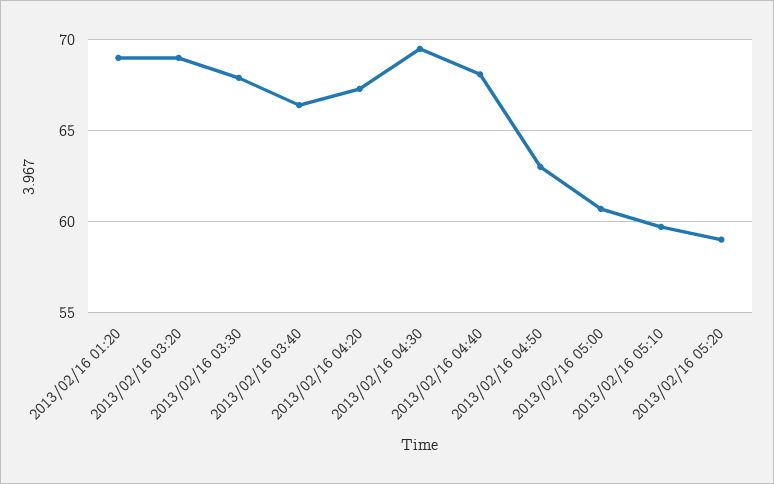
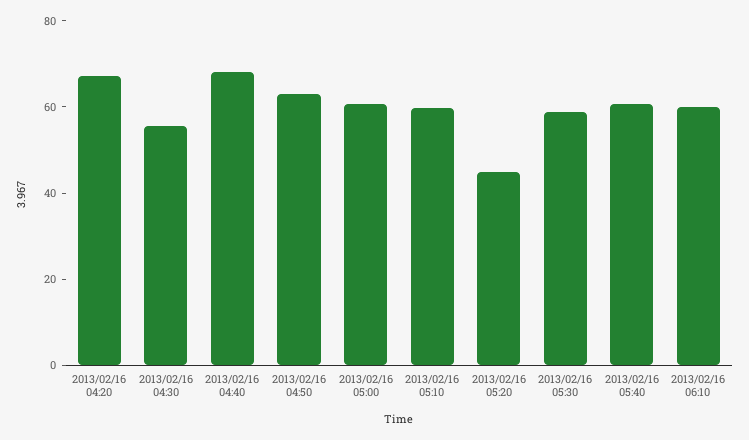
2013/02/16 01:20: 69 -> none
2013/02/16 03:20: 69 -> none
2013/02/16 03:30: 68 -> none
2013/02/16 03:40: 66.5 -> none
2013/02/16 04:30: 69.5 -> 55
2013/02/16 05:20: 59 -> 45
2013/02/16 05:30: none -> 60
2013/02/16 05:40: none -> 60
2013/02/16 06:10: none -> 60

